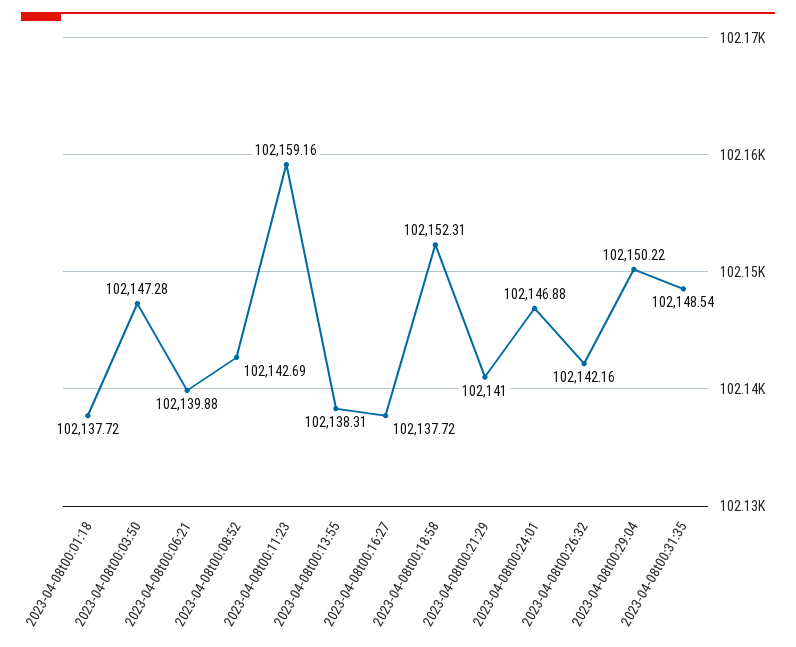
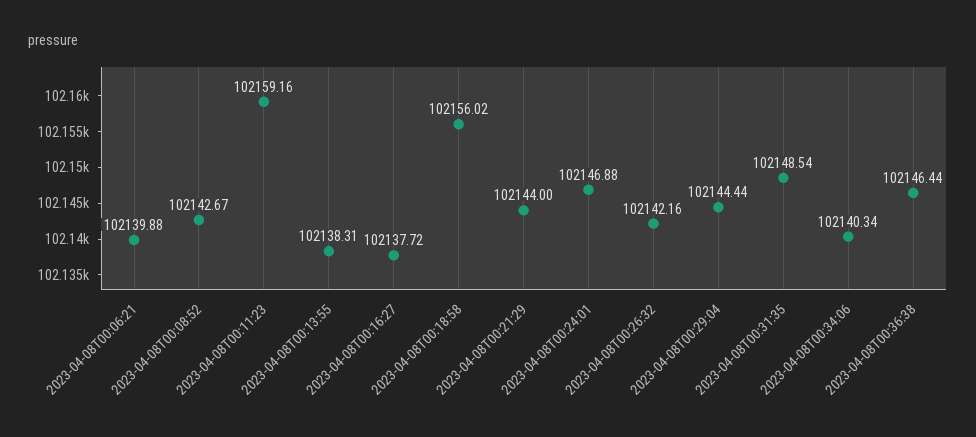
2023-04-08t00:01:18: 102137.72 -> none
2023-04-08t00:03:50: 102147.28 -> none
2023-04-08t00:08:52: 102142.69 -> 102142.67
2023-04-08t00:18:58: 102152.31 -> 102156.02
2023-04-08t00:21:29: 102141 -> 102144
2023-04-08t00:29:04: 102150.22 -> 102144.44
2023-04-08T00:34:06: none -> 102140.34
2023-04-08T00:36:38: none -> 102146.44

